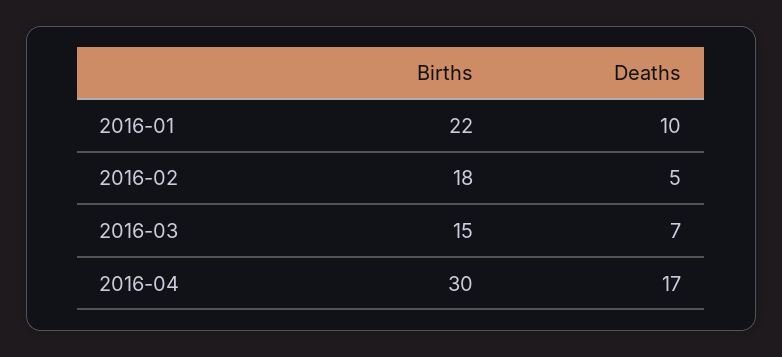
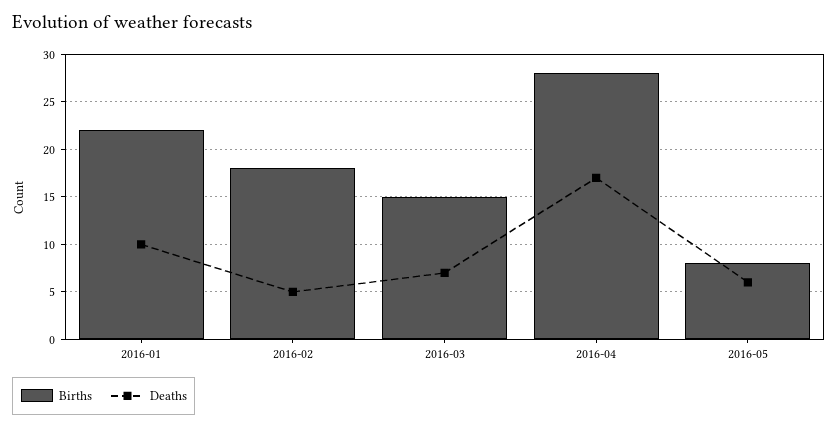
Births, 2016-04: 30 -> 28
Births, 2016-05: none -> 8
Deaths, 2016-05: none -> 6

